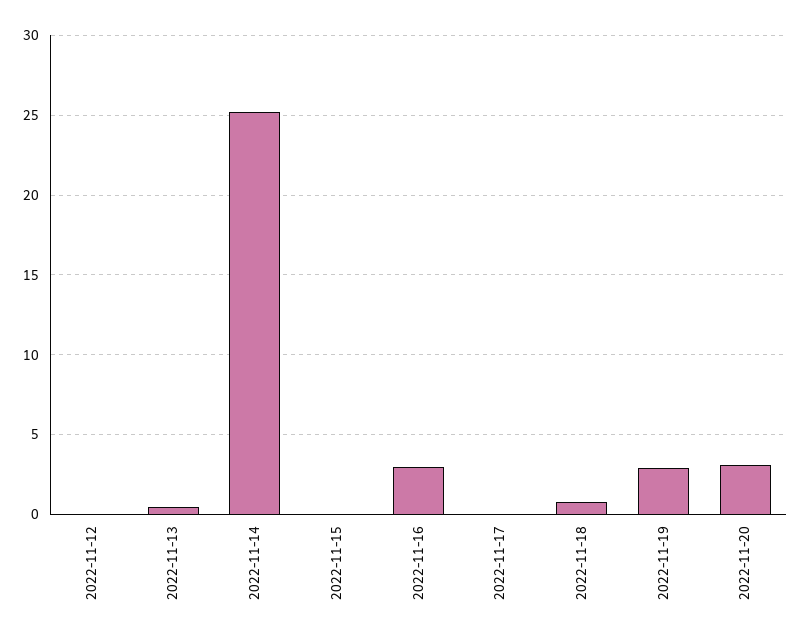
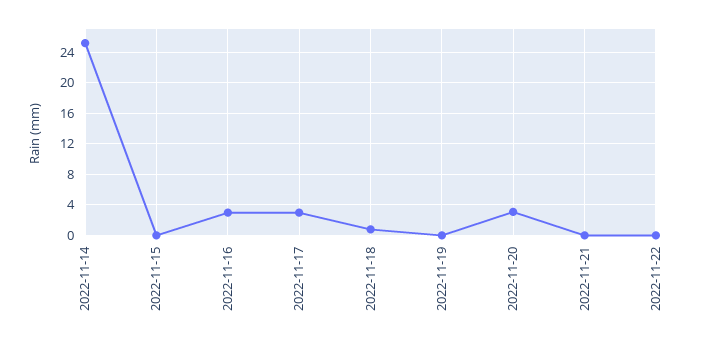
2022-11-12: 0 -> none
2022-11-13: 0.5 -> none
2022-11-17: 0 -> 3
2022-11-19: 3 -> 0
2022-11-21: none -> 0
2022-11-22: none -> 0

